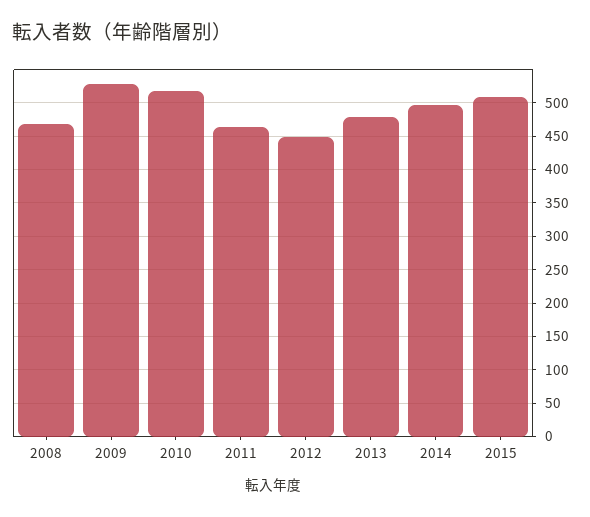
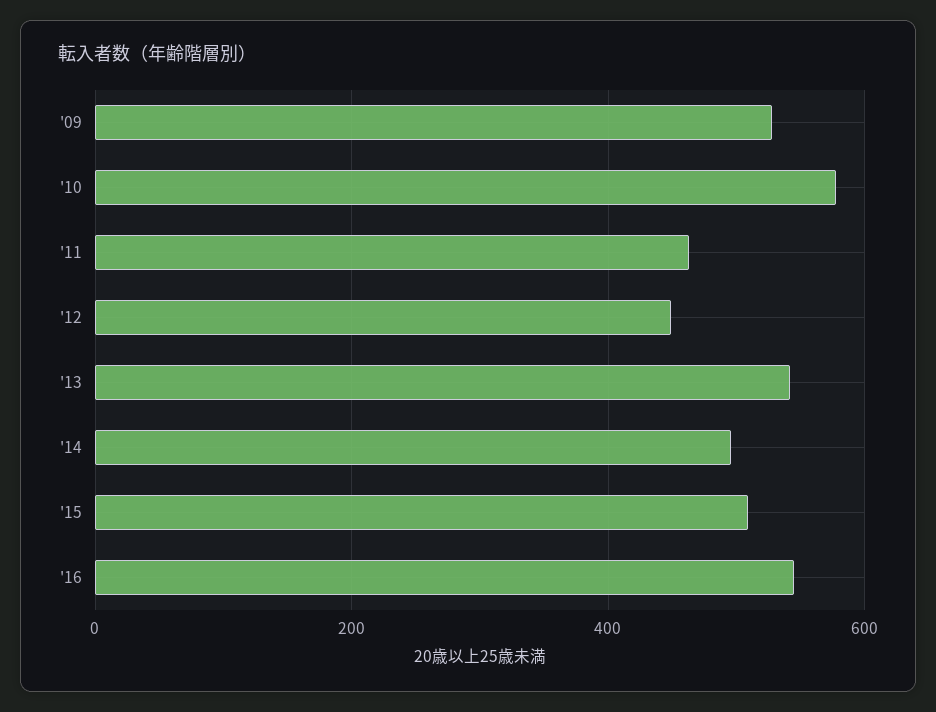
2008: 470 -> none
2010: 520 -> 580
2013: 480 -> 540
'16: none -> 540

